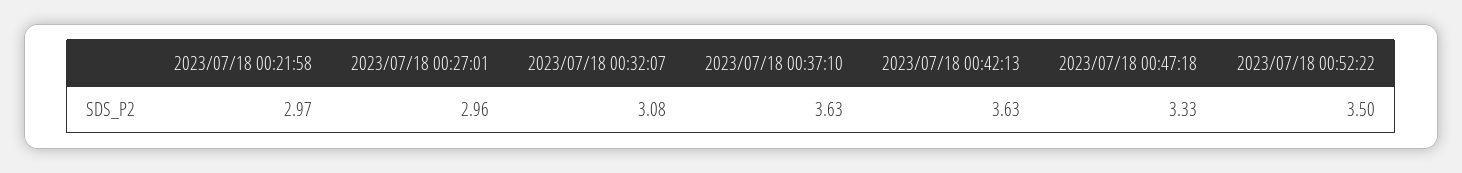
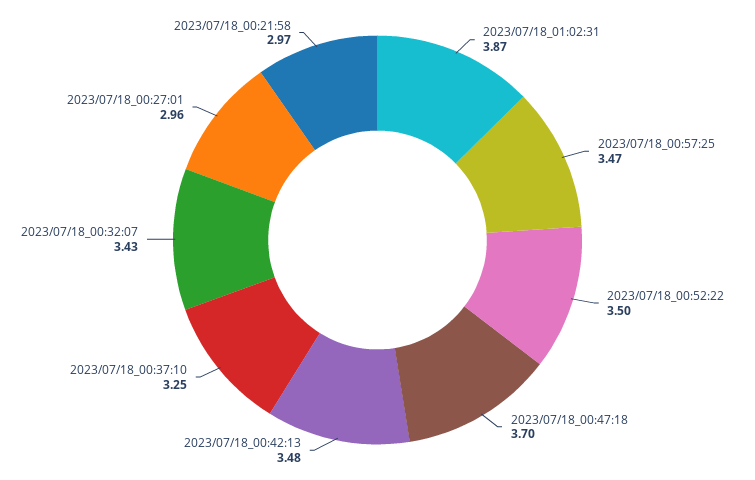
2023/07/18 00:32:07: 3.08 -> 3.43
2023/07/18 00:37:10: 3.63 -> 3.25
2023/07/18 00:42:13: 3.63 -> 3.48
2023/07/18 00:47:18: 3.33 -> 3.7
2023/07/18_01:02:31: none -> 3.87
2023/07/18_00:57:25: none -> 3.47

